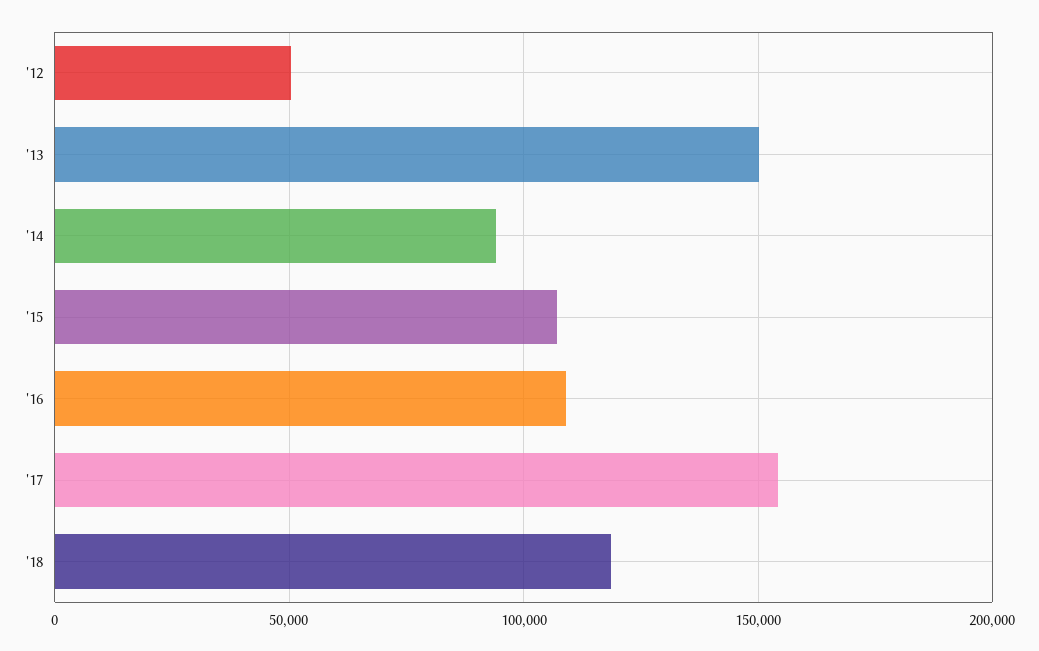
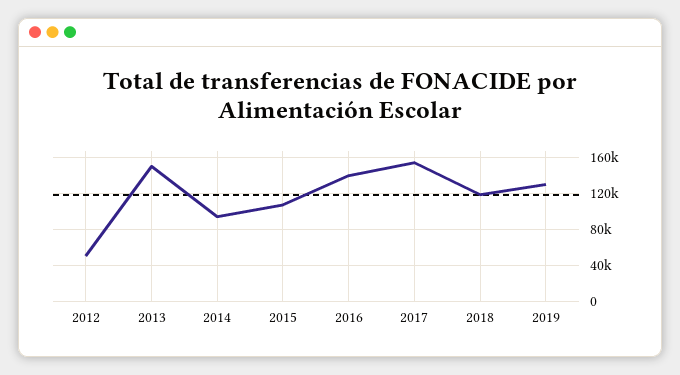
'16: 110000 -> 140000
2019: none -> 130000

